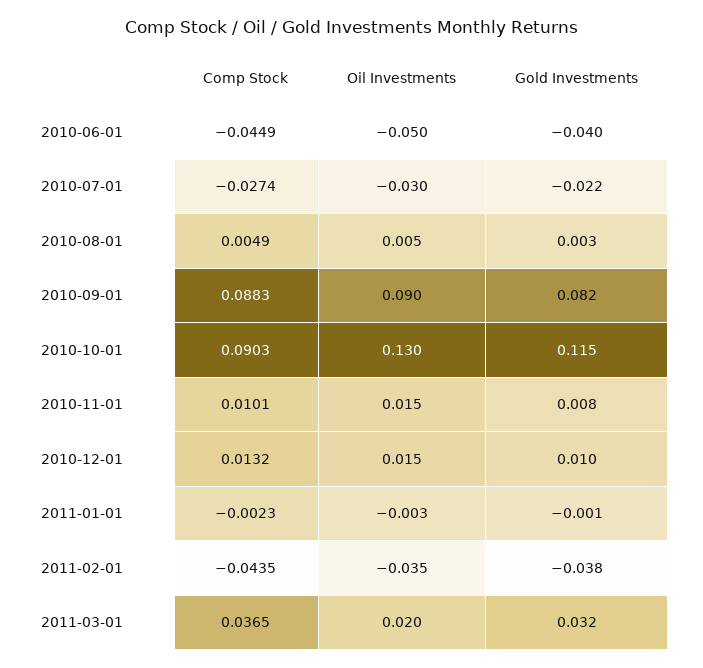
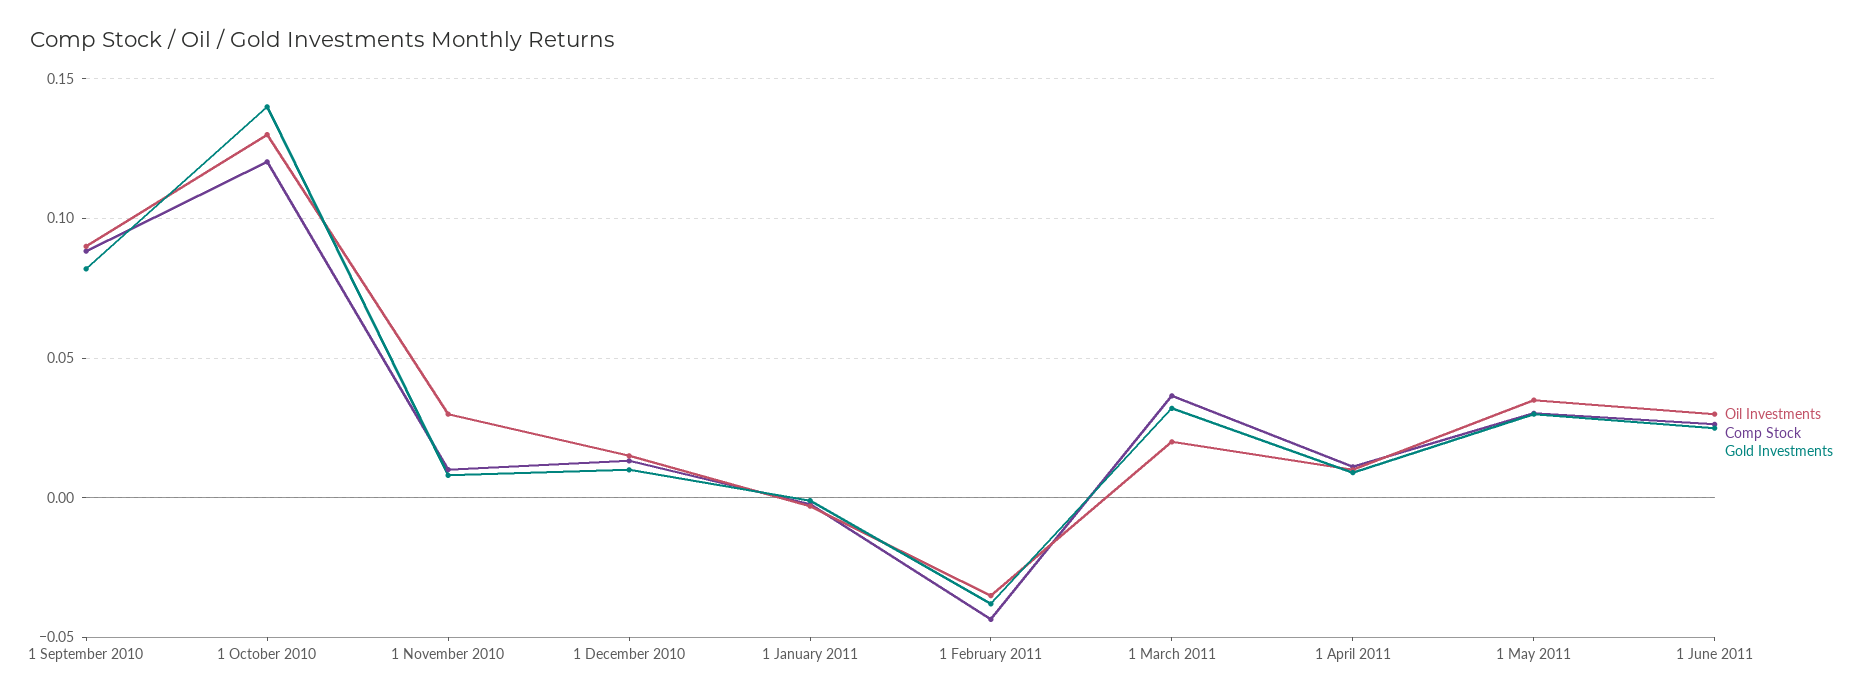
Comp Stock, 2010-06-01: -0.0449 -> none
Oil Investments, 2010-06-01: -0.05 -> none
Gold Investments, 2010-06-01: -0.04 -> none
Comp Stock, 2010-07-01: -0.0274 -> none
Oil Investments, 2010-07-01: -0.03 -> none
Gold Investments, 2010-07-01: -0.022 -> none
Comp Stock, 2010-08-01: 0.0049 -> none
Oil Investments, 2010-08-01: 0.005 -> none
Gold Investments, 2010-08-01: 0.003 -> none
Comp Stock, 2010-10-01: 0.0903 -> 0.12
Gold Investments, 2010-10-01: 0.115 -> 0.14
Oil Investments, 2010-11-01: 0.015 -> 0.03
Oil Investments, 1 April 2011: none -> 0.01
Comp Stock, 1 April 2011: none -> 0.01
Gold Investments, 1 April 2011: none -> 0.01
Oil Investments, 1 May 2011: none -> 0.035
Comp Stock, 1 May 2011: none -> 0.03
Gold Investments, 1 May 2011: none -> 0.03
Oil Investments, 1 June 2011: none -> 0.03
Comp Stock, 1 June 2011: none -> 0.025
Gold Investments, 1 June 2011: none -> 0.025

